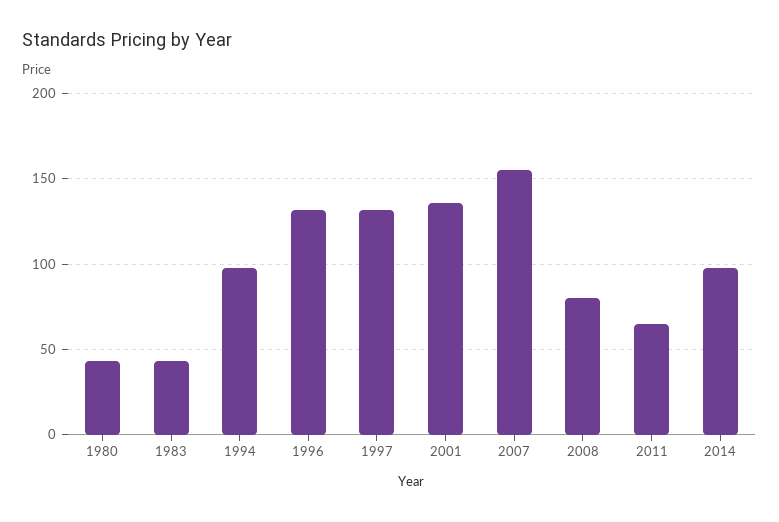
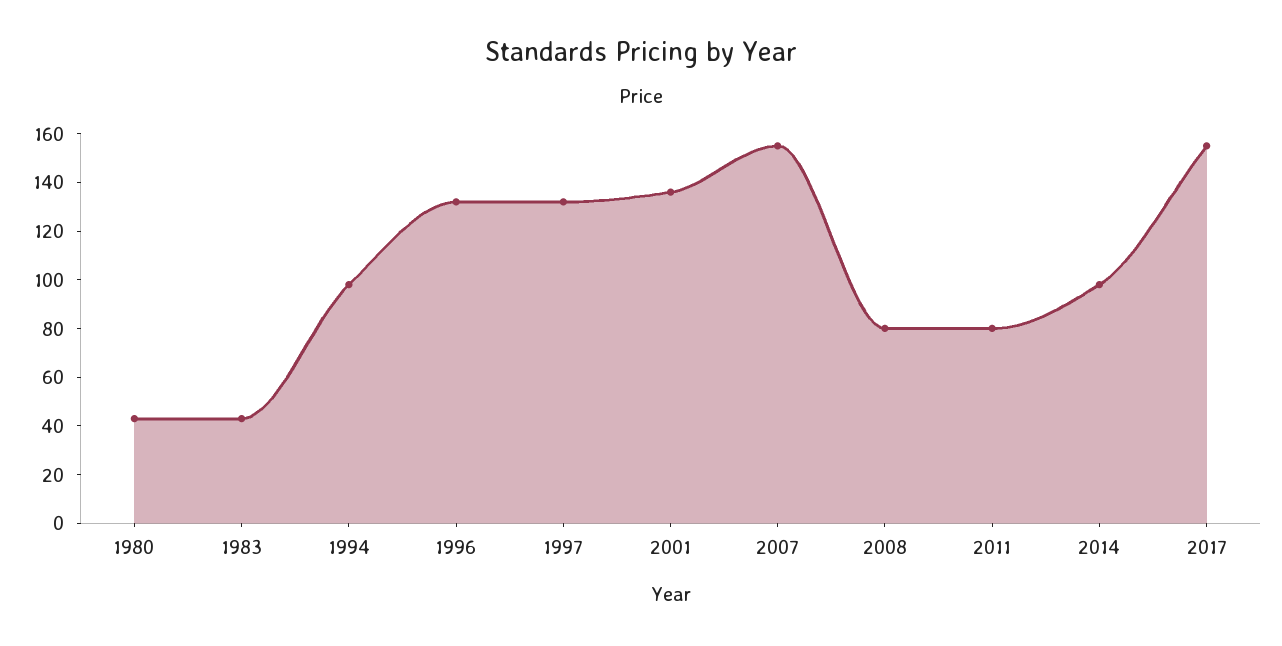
2011: 65 -> 80
2017: none -> 155

